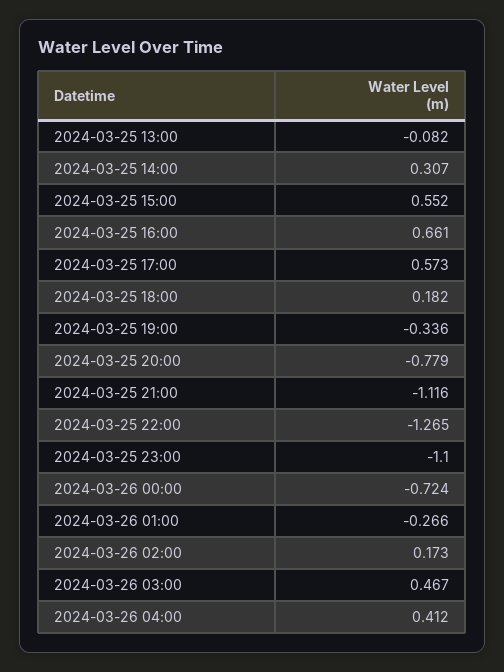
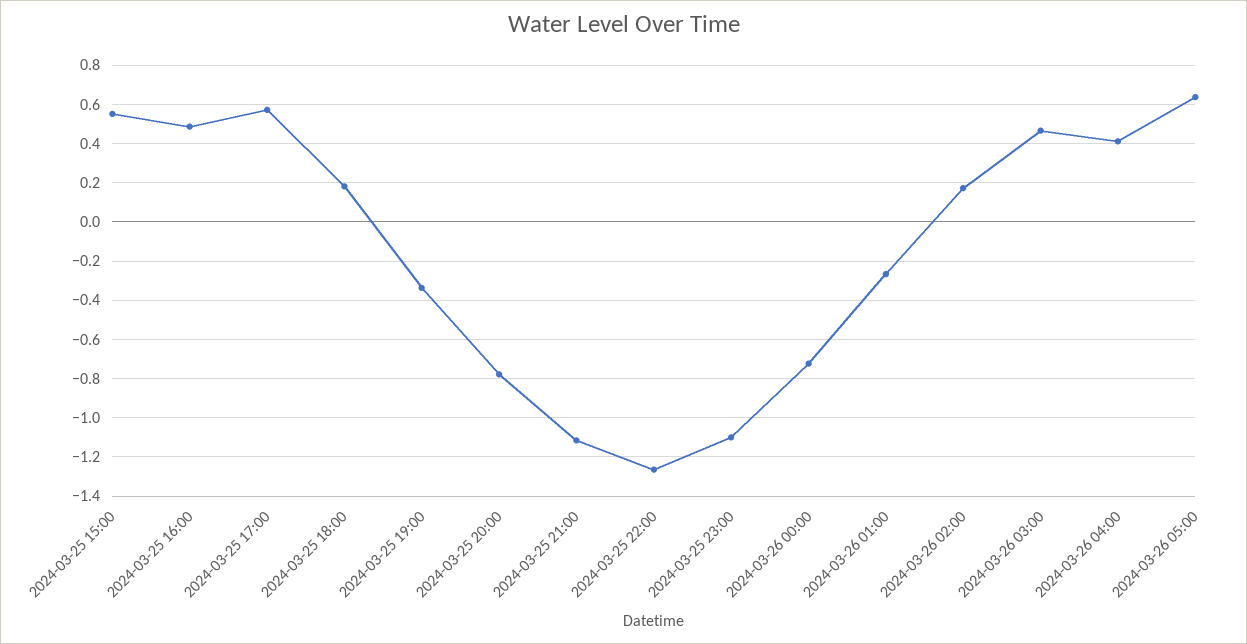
2024-03-25 13:00: -0.082 -> none
2024-03-25 14:00: 0.307 -> none
2024-03-25 16:00: 0.661 -> 0.5
2024-03-26 05:00: none -> 0.65

